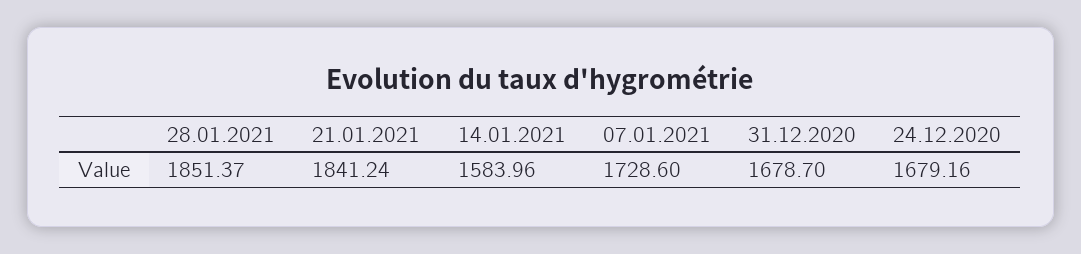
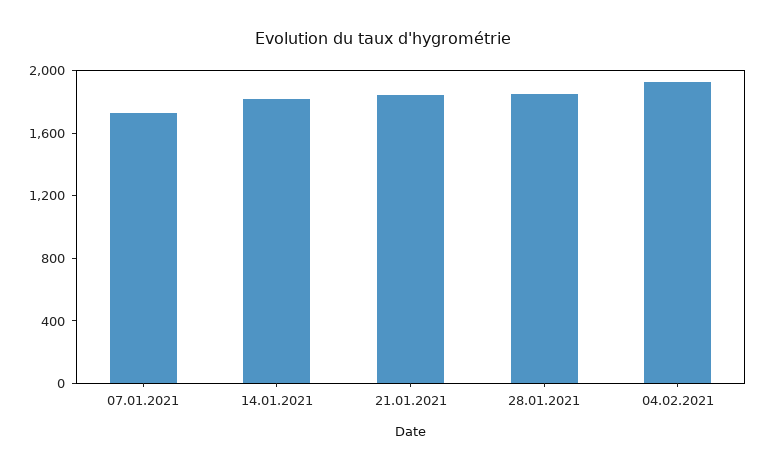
14.01.2021: 1583.96 -> 1800
31.12.2020: 1678.7 -> none
24.12.2020: 1679.16 -> none
04.02.2021: none -> 1900

